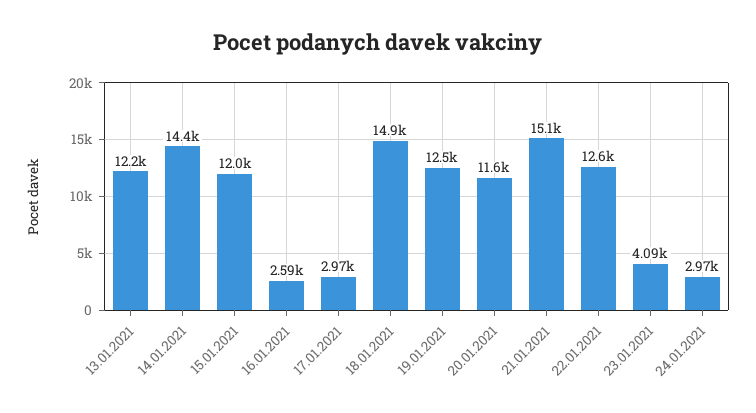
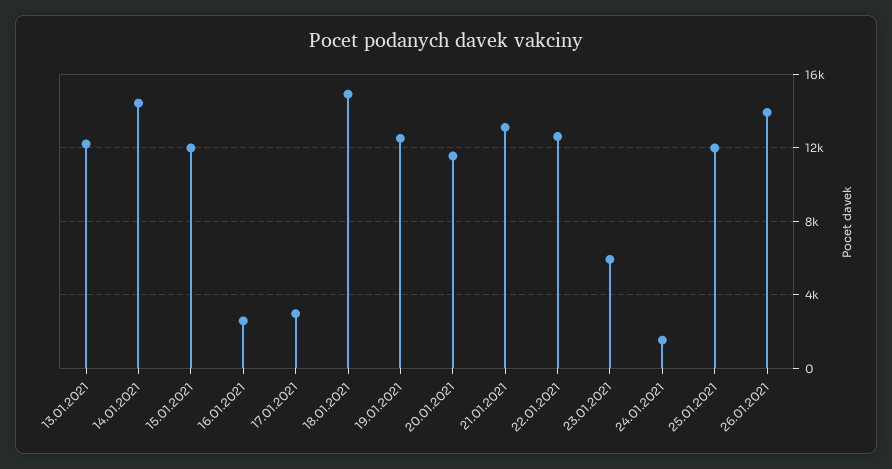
21.01.2021: 15100 -> 13000
23.01.2021: 4090 -> 6000
24.01.2021: 2970 -> 1500
25.01.2021: none -> 12000
26.01.2021: none -> 14000

